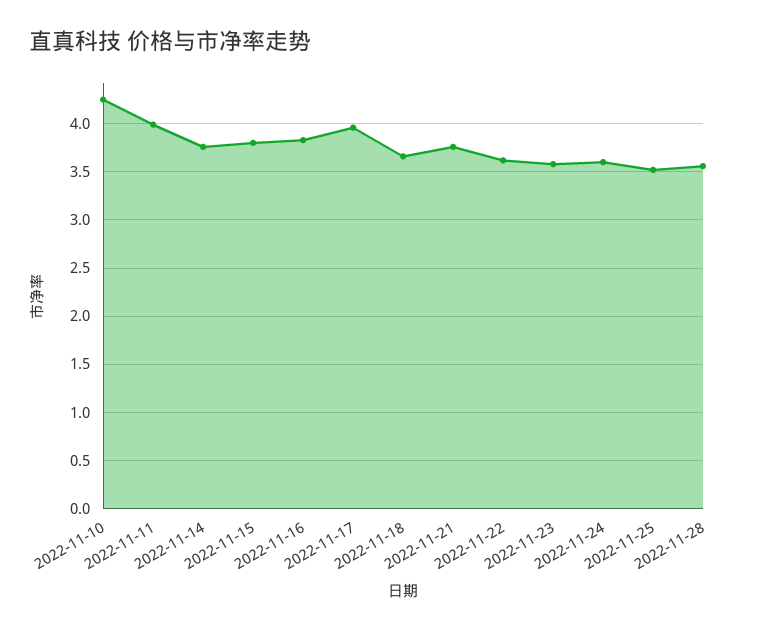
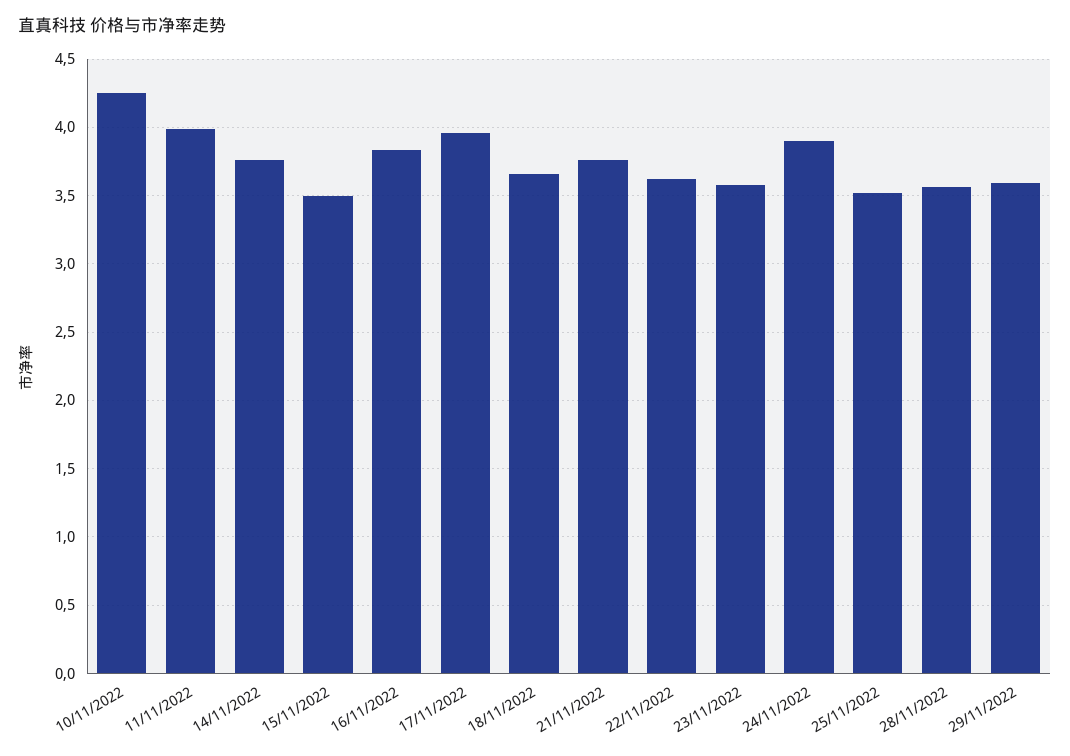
2022-11-15: 3.8 -> 3.5
2022-11-24: 3.6 -> 3.9
29/11/2022: none -> 3.6

